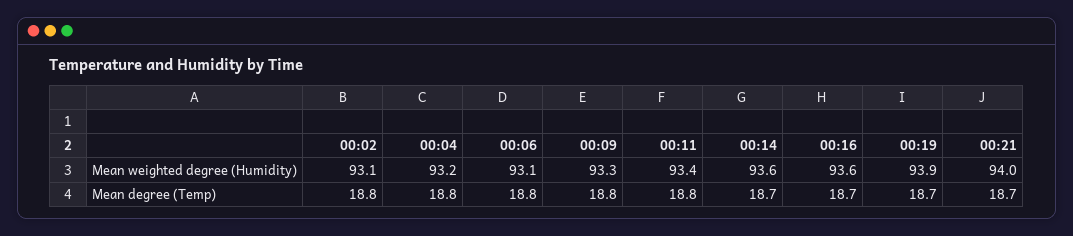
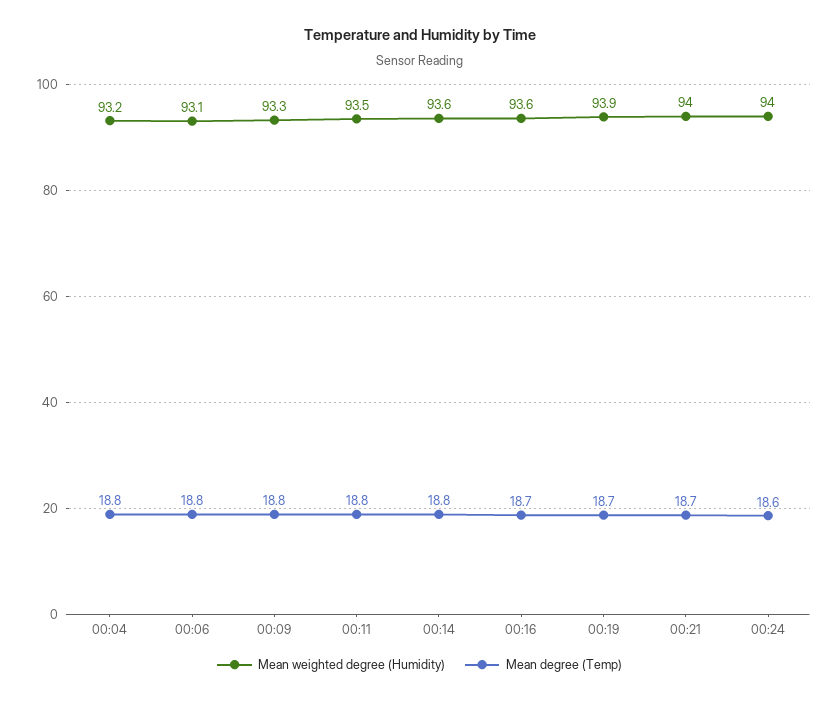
Mean weighted degree (Humidity), 00:02: 93.1 -> none
Mean weighted degree (Humidity), 00:11: 93.4 -> 93.5
Mean degree (Temp), 00:02: 18.8 -> none
Mean degree (Temp), 00:14: 18.7 -> 18.8
Mean weighted degree (Humidity), 00:24: none -> 94
Mean degree (Temp), 00:24: none -> 18.6

